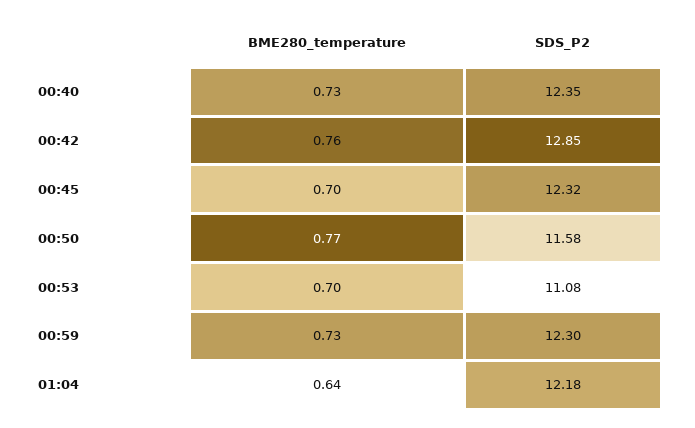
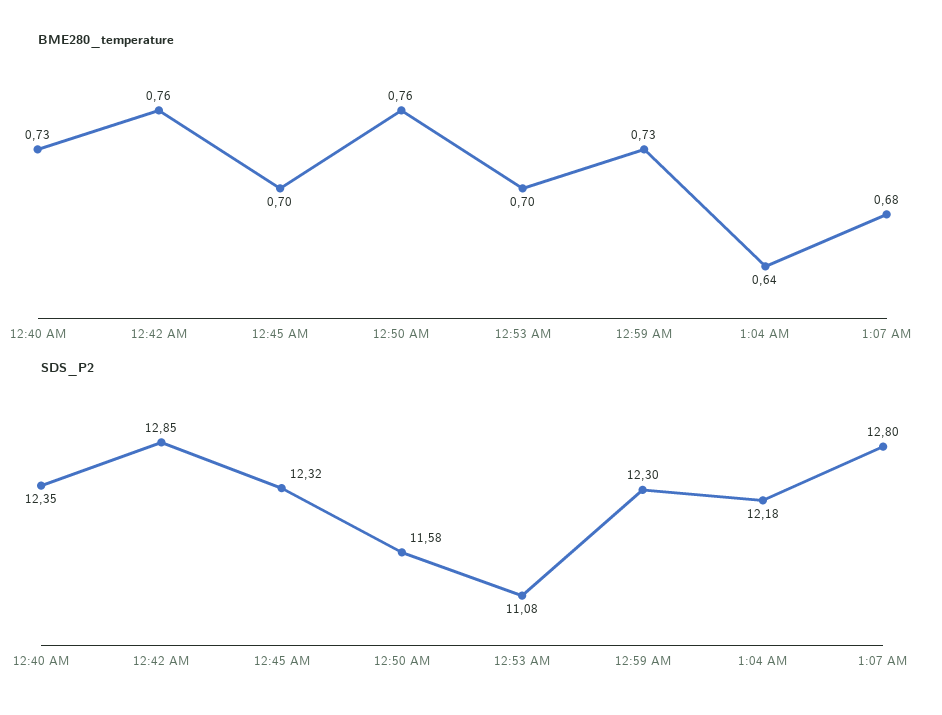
BME280_temperature, 00:50: 0.77 -> 0.76
BME280_temperature, 1:07 AM: none -> 0.68
SDS_P2, 1:07 AM: none -> 12.8

